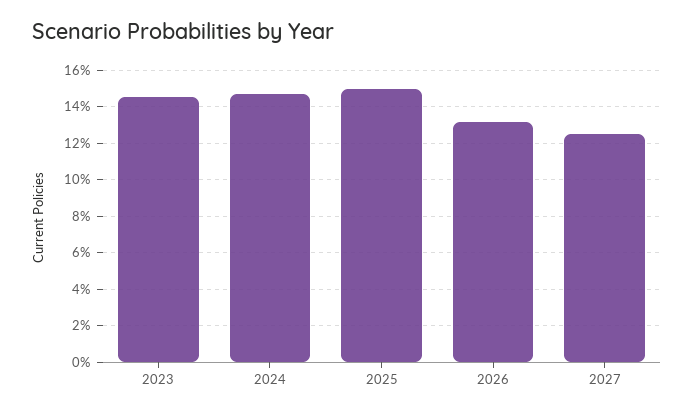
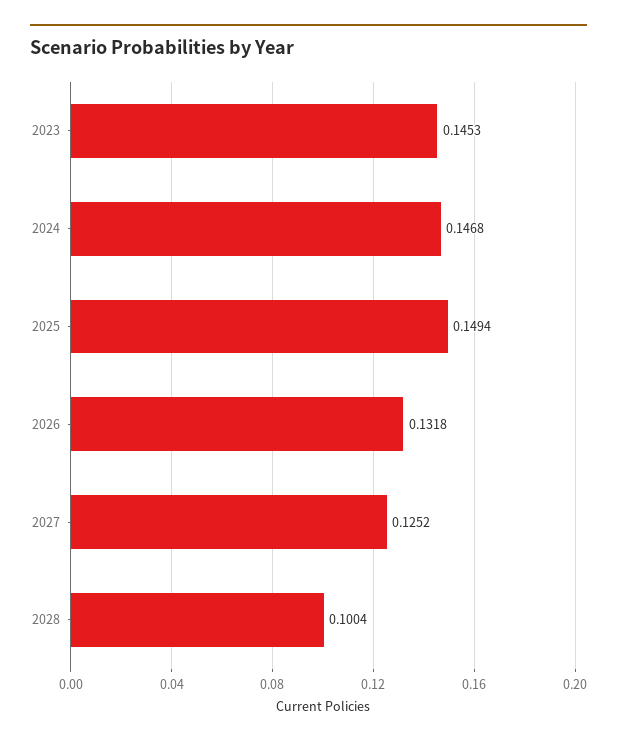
2028: none -> 0.1004

